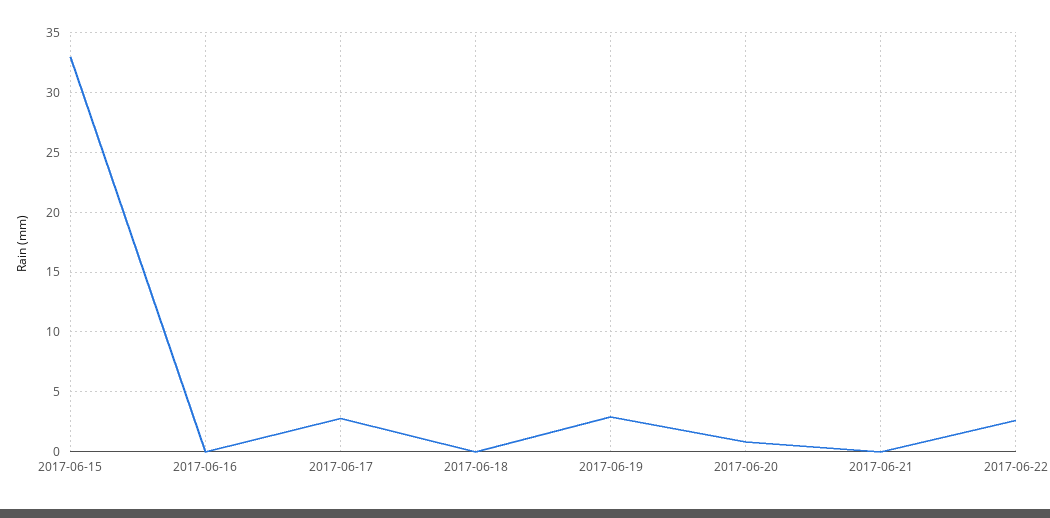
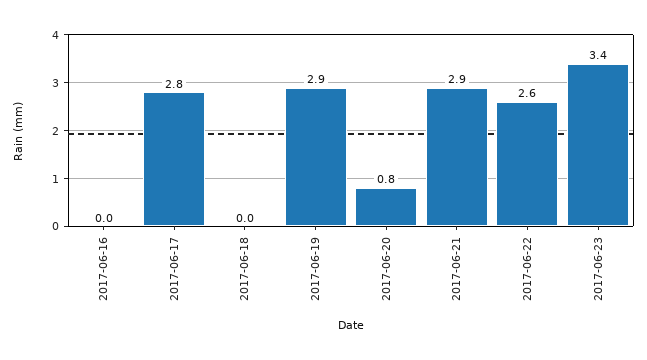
2017-06-15: 33 -> none
2017-06-21: 0 -> 2.9
2017-06-23: none -> 3.4

